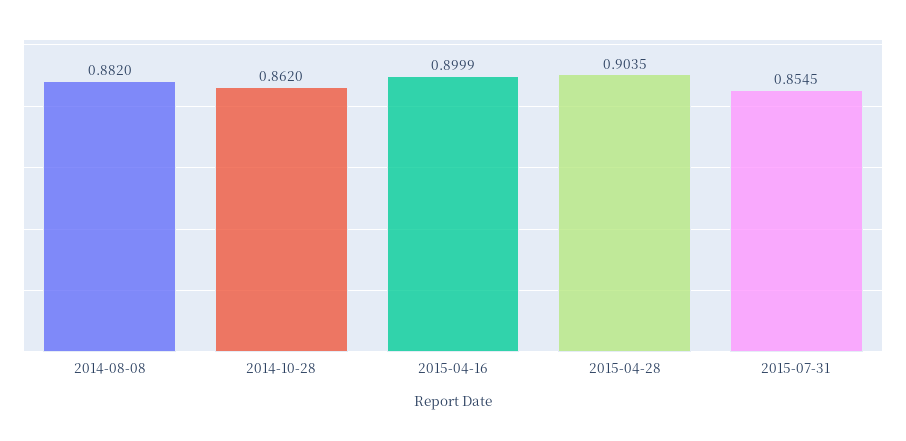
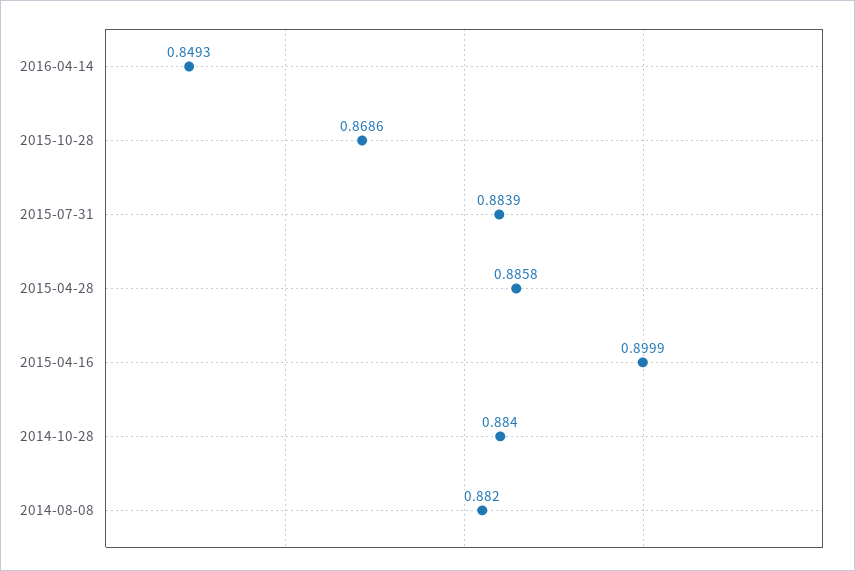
2014-10-28: 0.862 -> 0.884
2015-04-28: 0.9035 -> 0.8858
2015-07-31: 0.8545 -> 0.8839
2016-04-14: none -> 0.8493
2015-10-28: none -> 0.8686

